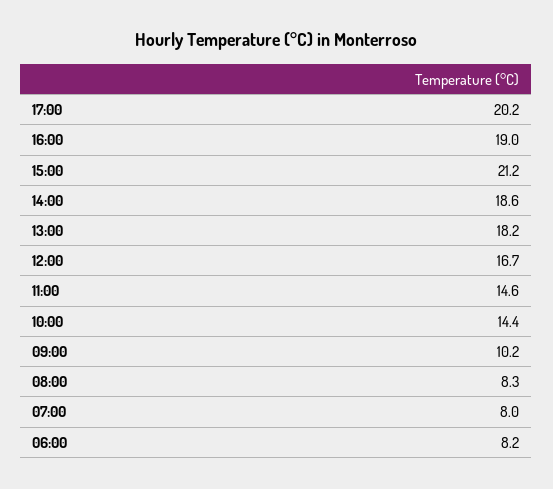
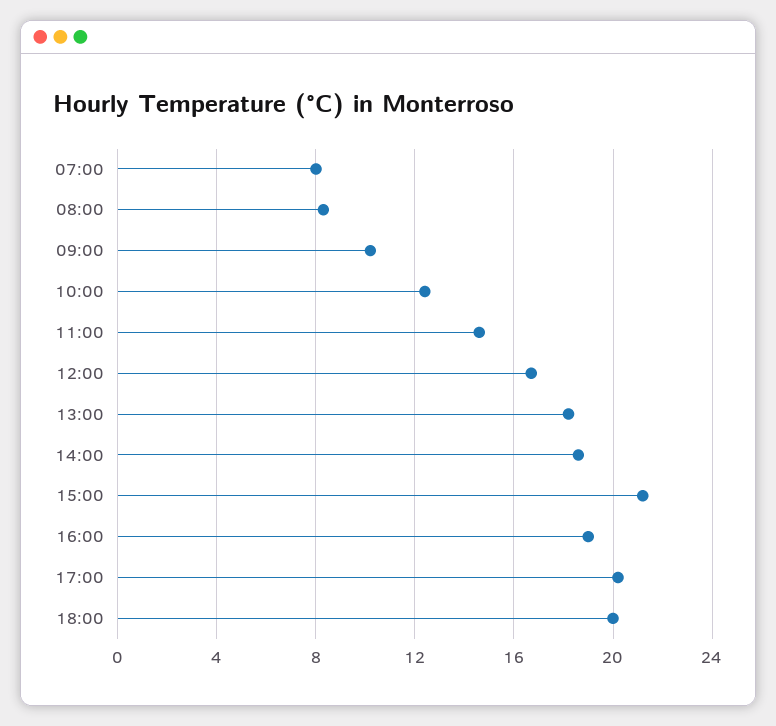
10:00: 14.4 -> 12.5
06:00: 8.2 -> none
18:00: none -> 20

